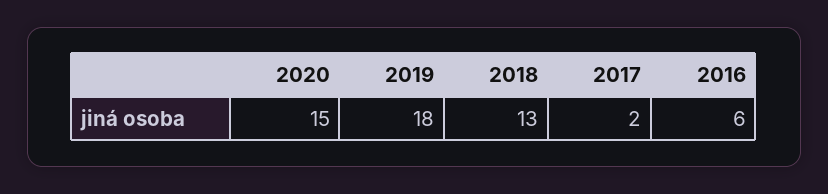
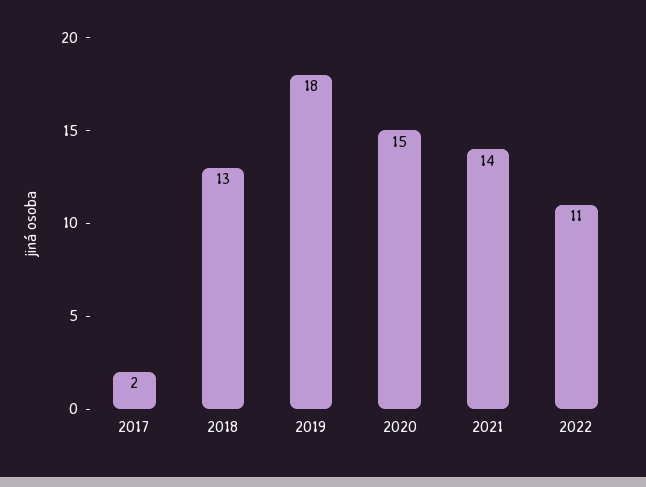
2016: 6 -> none
2021: none -> 14
2022: none -> 11

